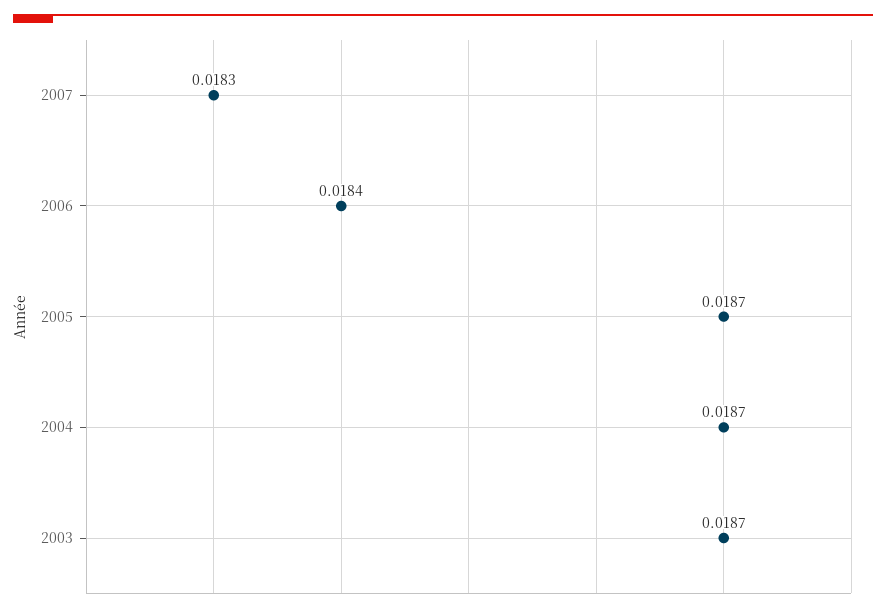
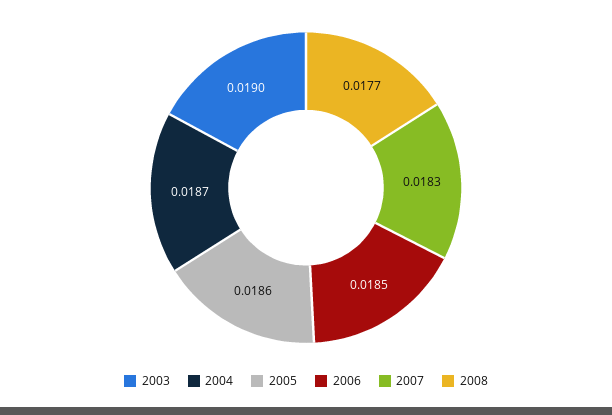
2006: 0.0184 -> 0.0185
2005: 0.0187 -> 0.0186
2003: 0.0187 -> 0.019
2008: none -> 0.0177

